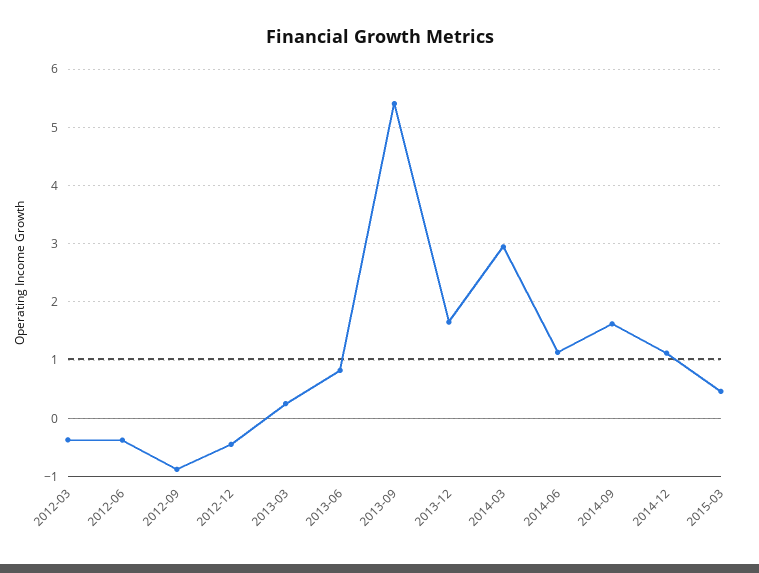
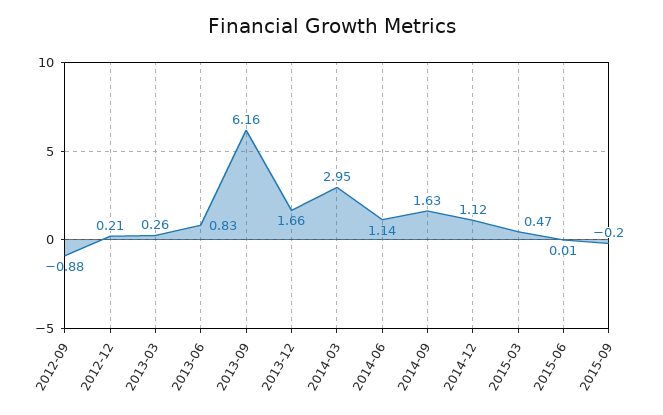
2012-03: -0.4 -> none
2012-06: -0.4 -> none
2012-12: -0.4 -> 0.21
2013-09: 5.4 -> 6.16
2015-06: none -> 0.01
2015-09: none -> -0.2

